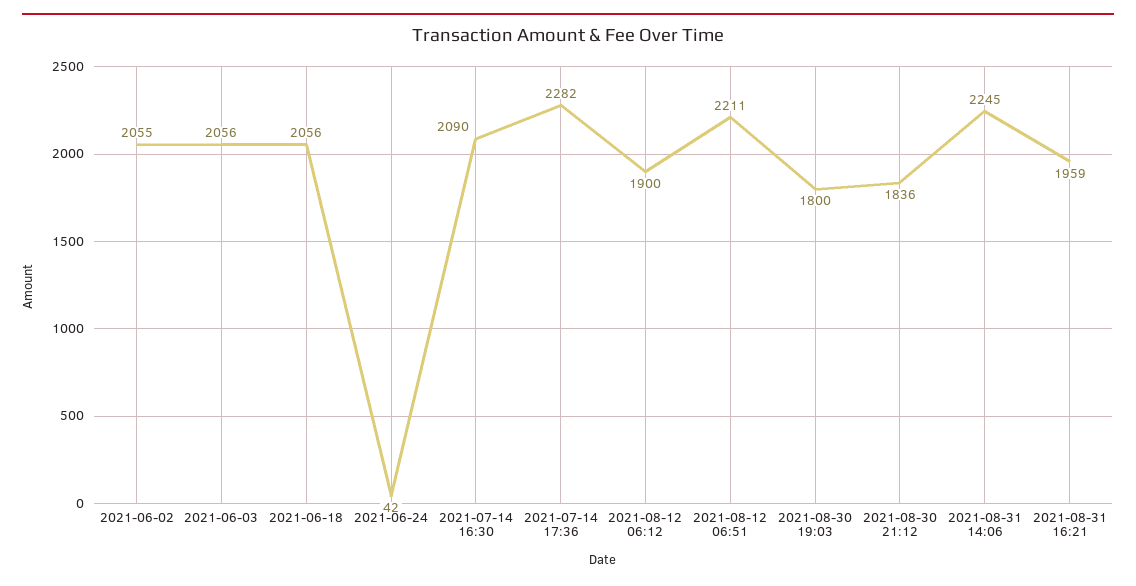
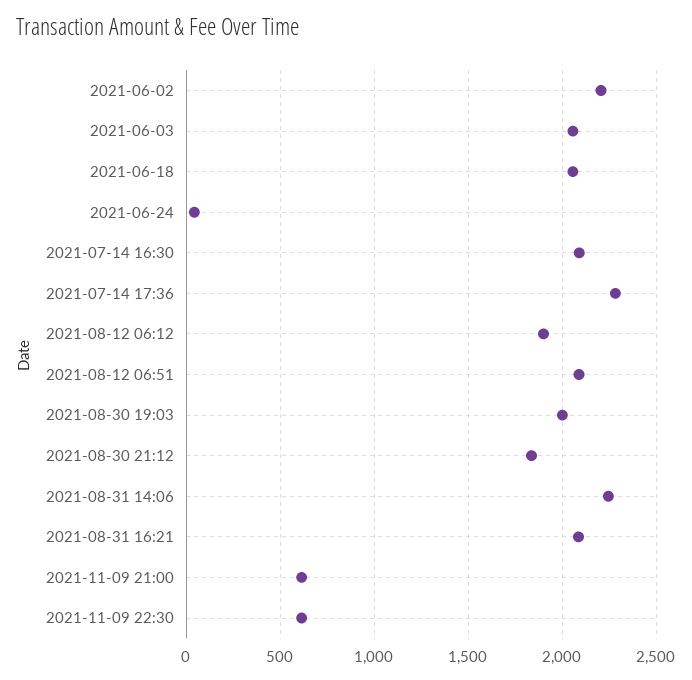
2021-06-02: 2055 -> 2200
2021-08-12 06:51: 2211 -> 2100
2021-08-30 19:03: 1800 -> 2000
2021-08-31 16:21: 1959 -> 2100
2021-11-09 21:00: none -> 600
2021-11-09 22:30: none -> 600

